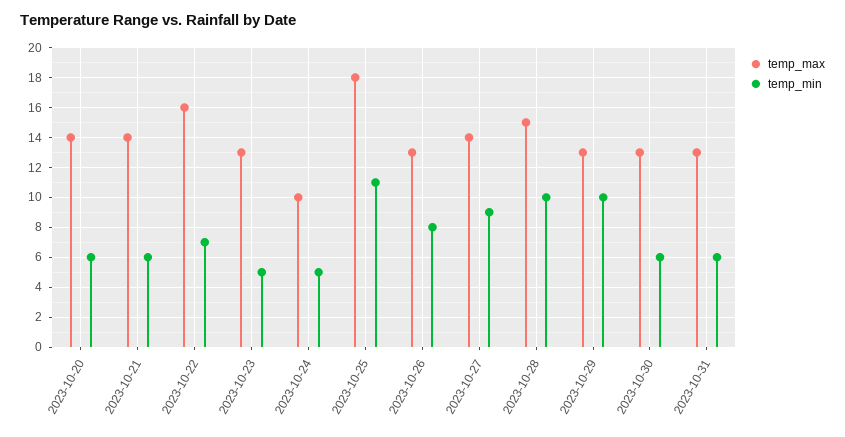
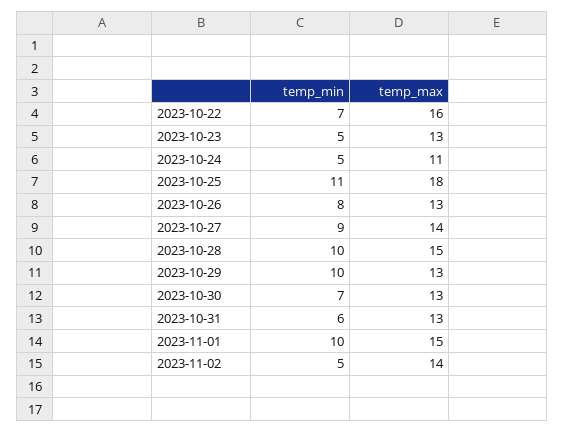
temp_max, 2023-10-20: 14 -> none
temp_min, 2023-10-20: 6 -> none
temp_max, 2023-10-21: 14 -> none
temp_min, 2023-10-21: 6 -> none
temp_max, 2023-10-24: 10 -> 11
temp_min, 2023-10-30: 6 -> 7
temp_min, 2023-11-01: none -> 10
temp_max, 2023-11-01: none -> 15
temp_min, 2023-11-02: none -> 5
temp_max, 2023-11-02: none -> 14

